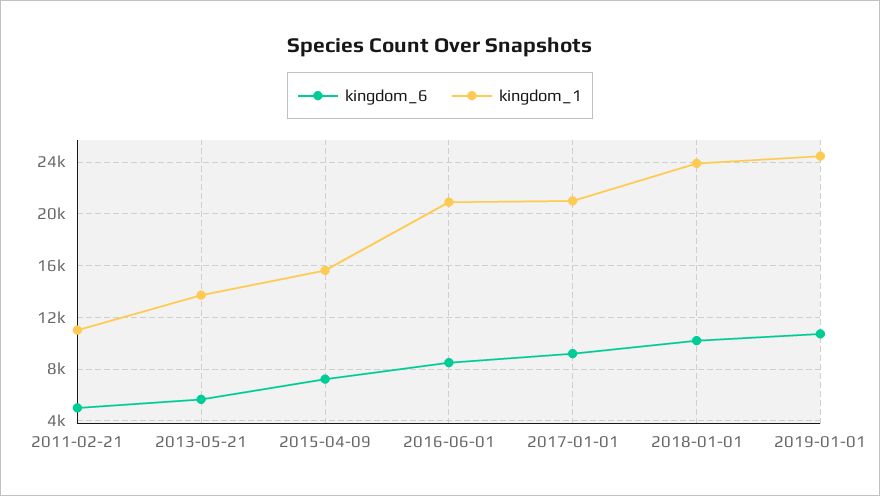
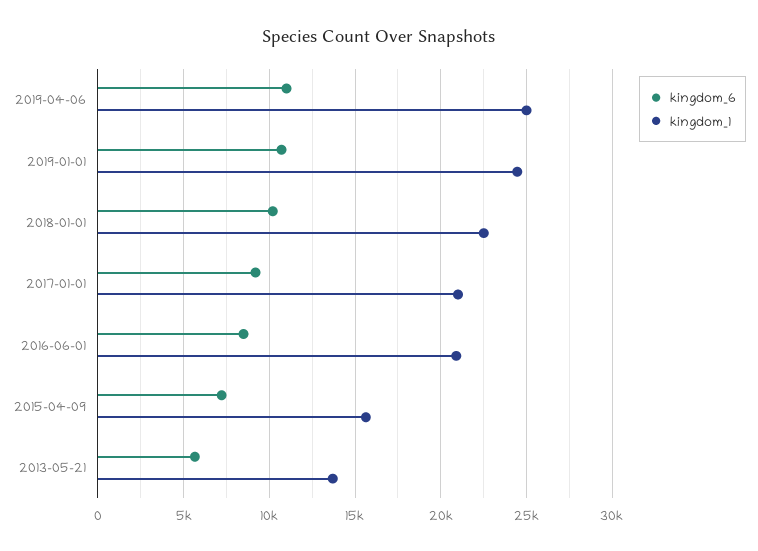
kingdom_6, 2011-02-21: 5000 -> none
kingdom_1, 2011-02-21: 11000 -> none
kingdom_1, 2018-01-01: 24000 -> 22500
kingdom_6, 2019-04-06: none -> 11000
kingdom_1, 2019-04-06: none -> 25000

